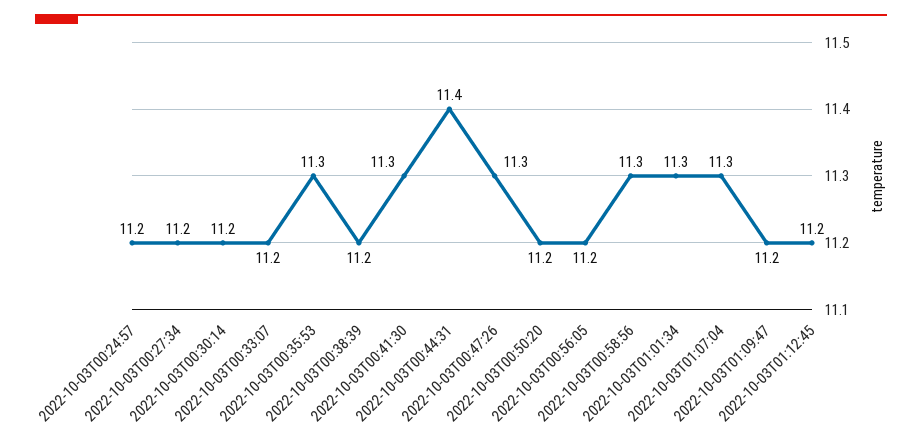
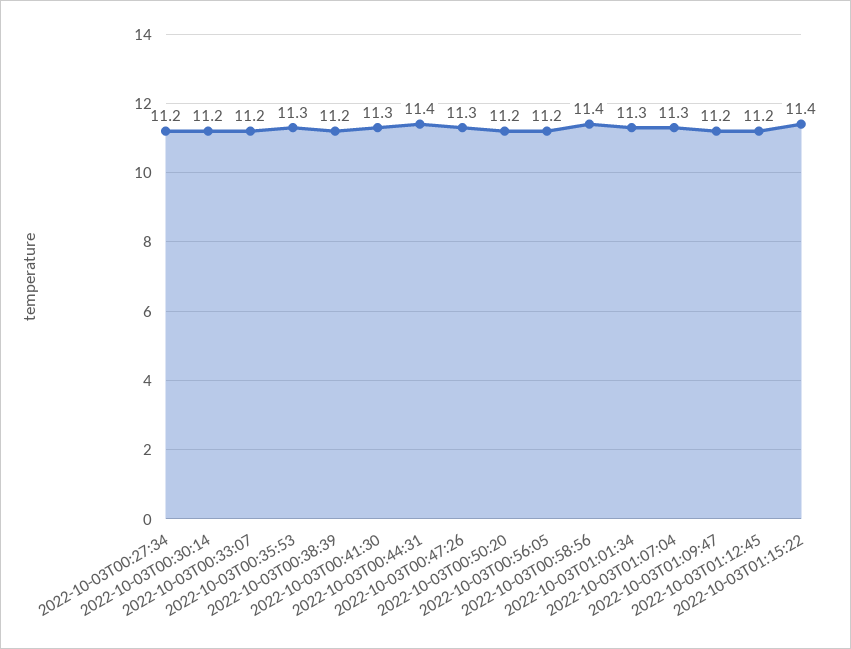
2022-10-03T00:24:57: 11.2 -> none
2022-10-03T00:58:56: 11.3 -> 11.4
2022-10-03T01:15:22: none -> 11.4

